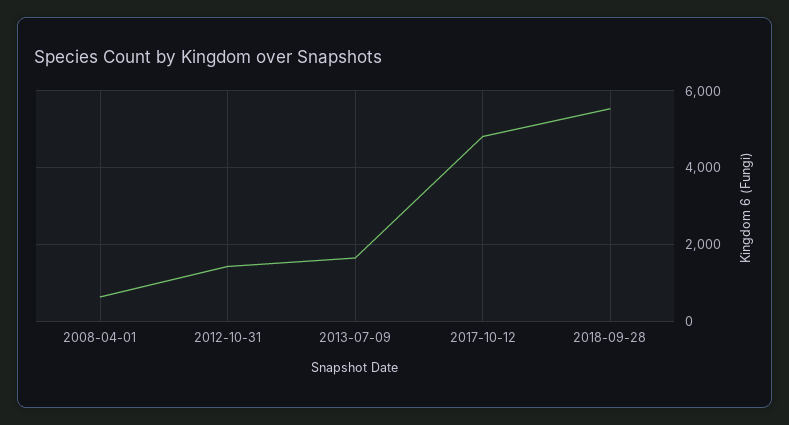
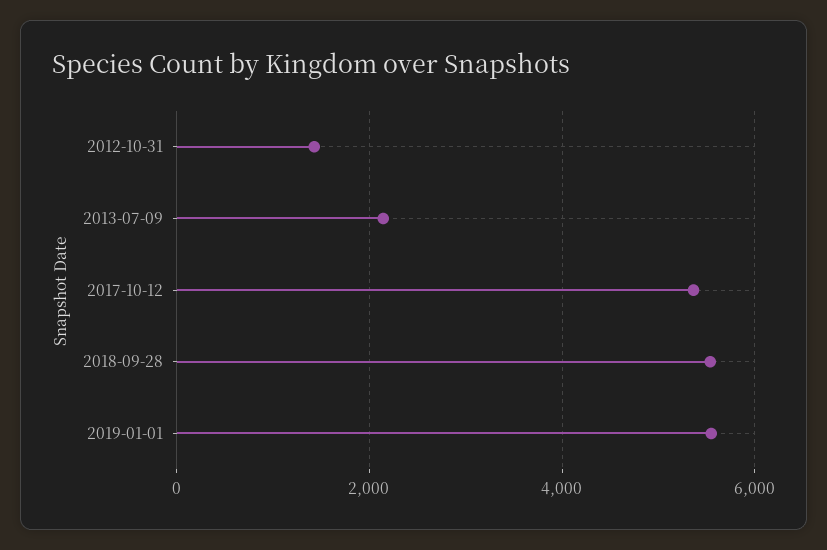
2008-04-01: 600 -> none
2013-07-09: 1600 -> 2200
2017-10-12: 4800 -> 5400
2019-01-01: none -> 5600

